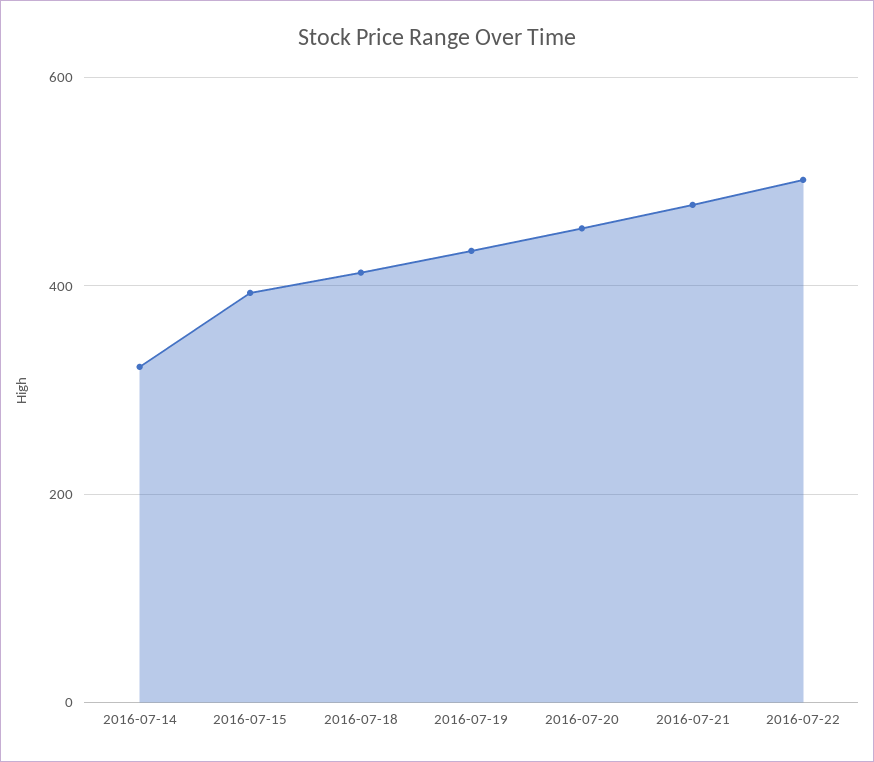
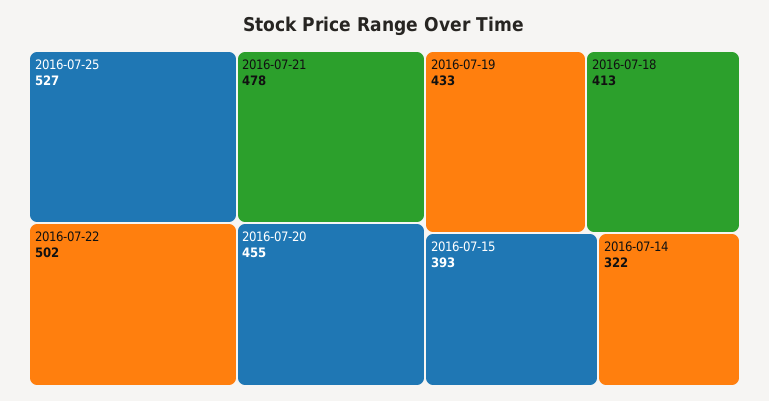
2016-07-25: none -> 527

